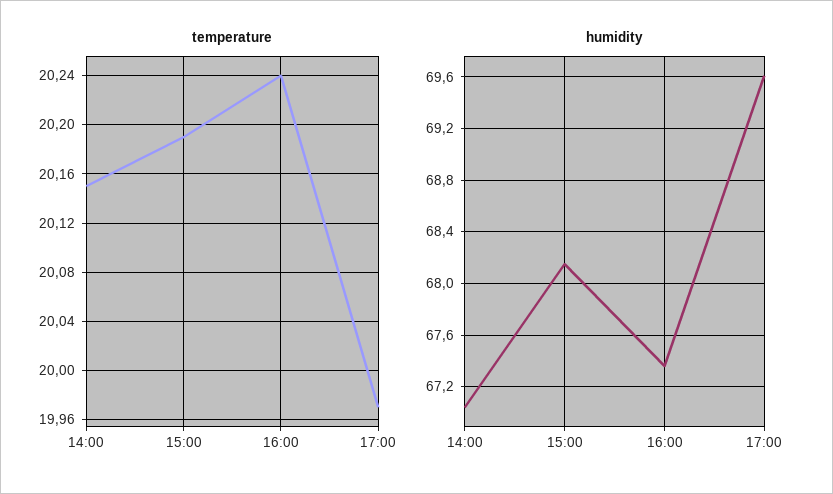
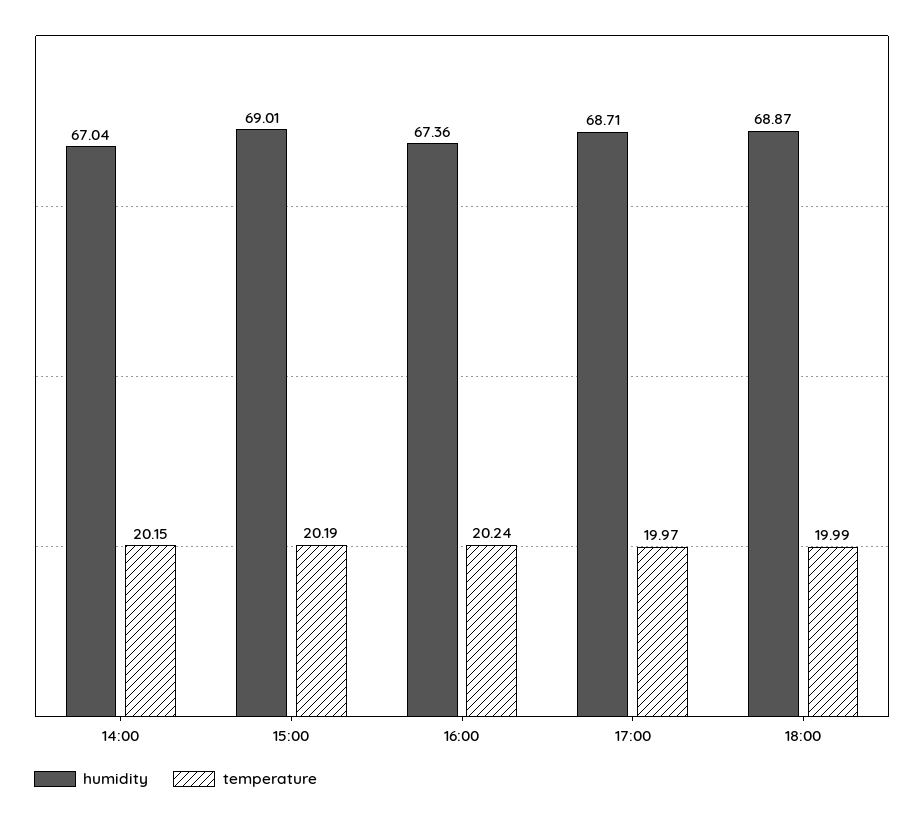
humidity, 15:00: 68.15 -> 69.01
humidity, 17:00: 69.6 -> 68.71
humidity, 18:00: none -> 68.87
temperature, 18:00: none -> 19.99

